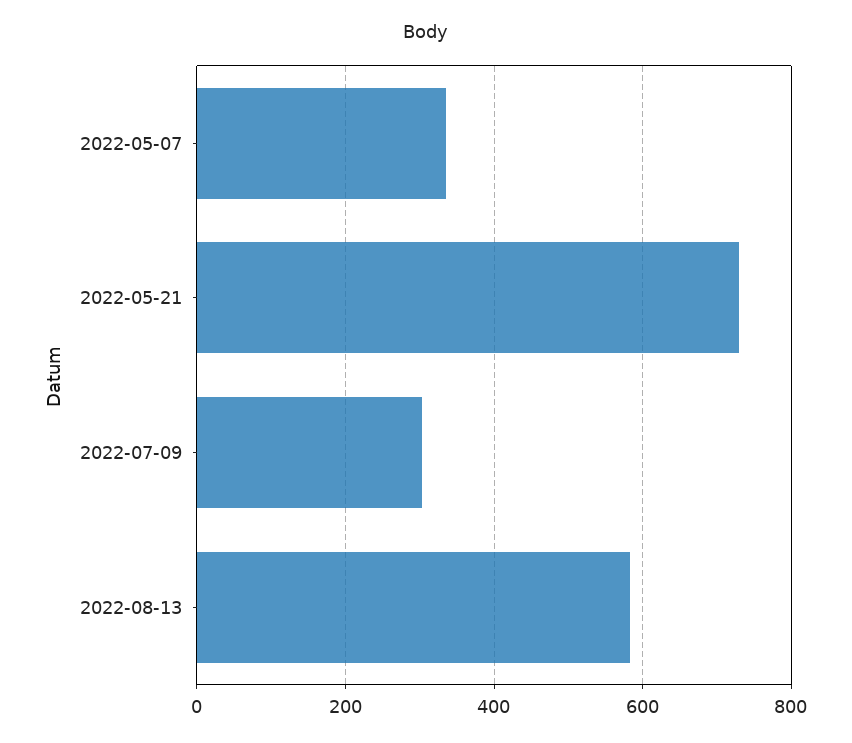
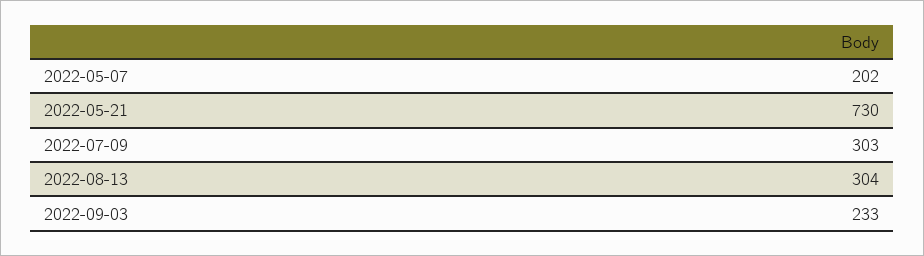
2022-05-07: 340 -> 202
2022-08-13: 580 -> 304
2022-09-03: none -> 233

